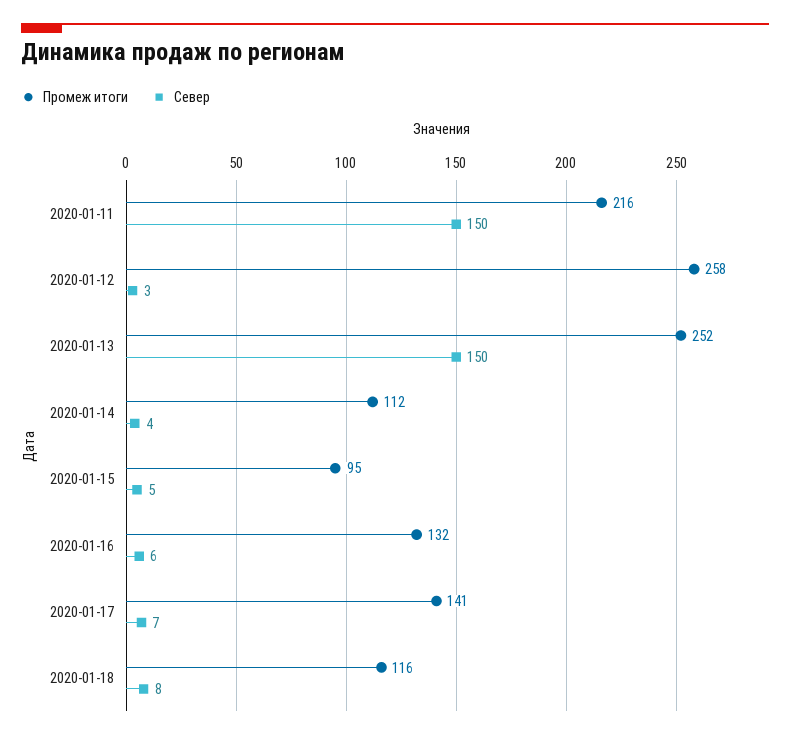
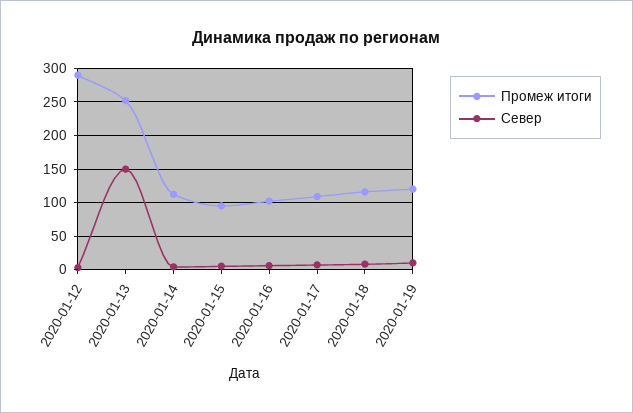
Промеж итоги, 2020-01-11: 216 -> none
Север, 2020-01-11: 150 -> none
Промеж итоги, 2020-01-12: 258 -> 290
Промеж итоги, 2020-01-16: 132 -> 100
Промеж итоги, 2020-01-17: 141 -> 110
Промеж итоги, 2020-01-19: none -> 120
Север, 2020-01-19: none -> 10

